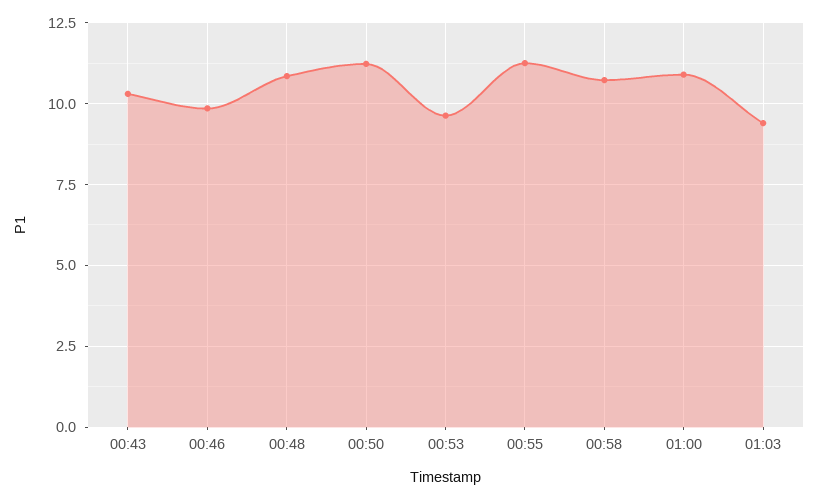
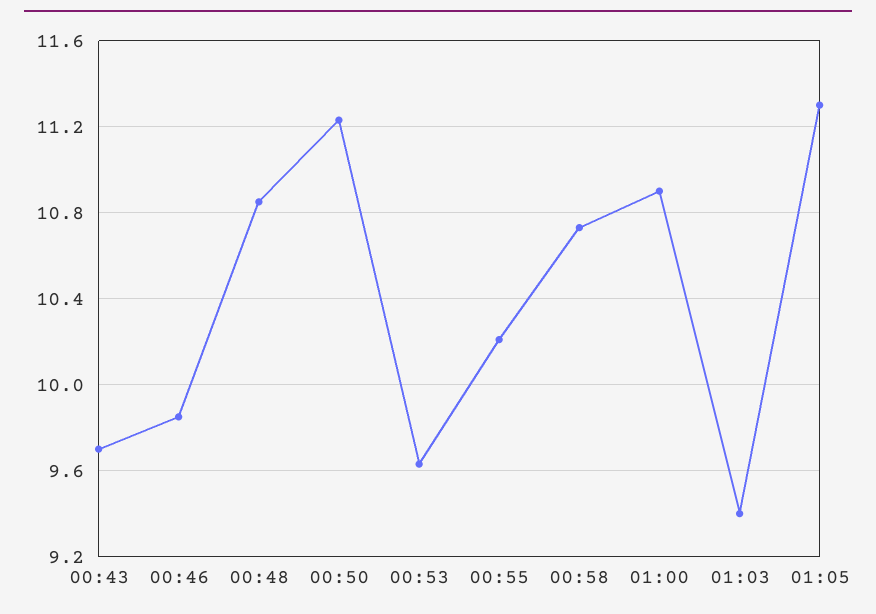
00:43: 10.25 -> 9.7
00:55: 11.25 -> 10.2
01:05: none -> 11.3

